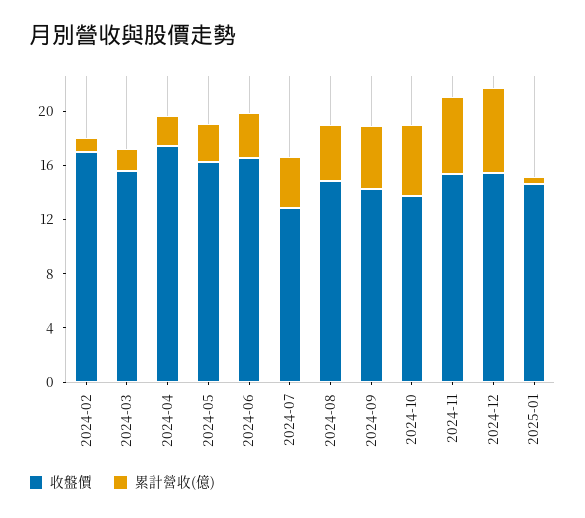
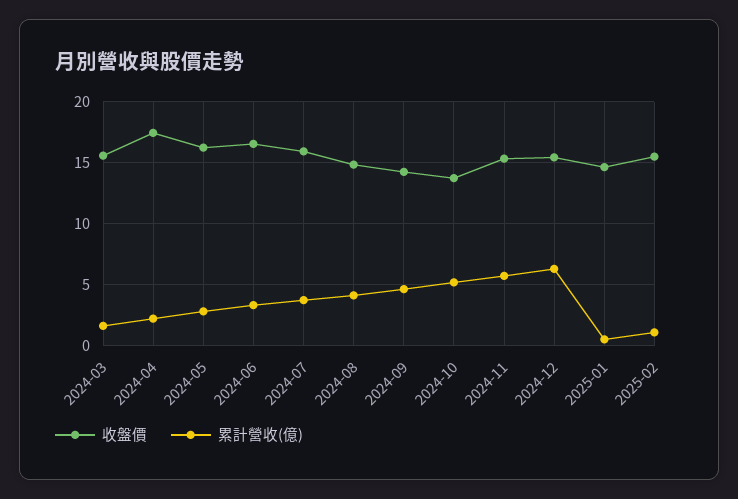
收盤價, 2024-02: 17 -> none
累計營收(億), 2024-02: 1 -> none
收盤價, 2024-07: 13 -> 16
收盤價, 2025-02: none -> 15.5
累計營收(億), 2025-02: none -> 1

